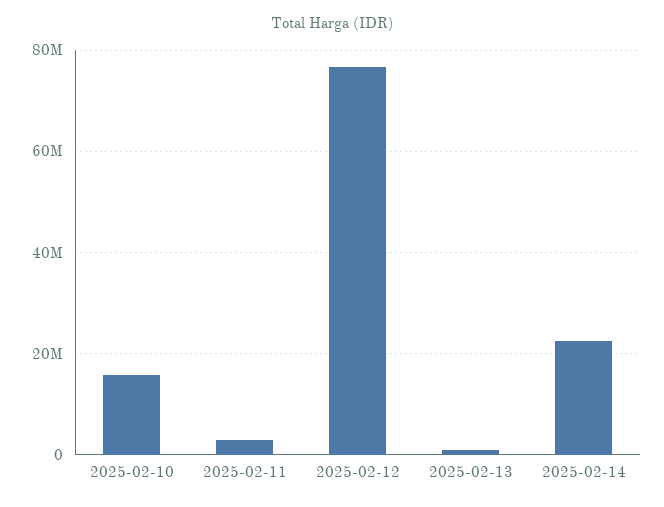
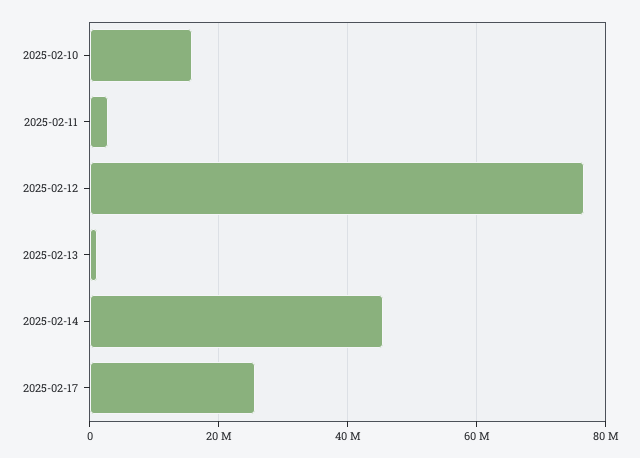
2025-02-14: 22000000 -> 46000000
2025-02-17: none -> 26000000

